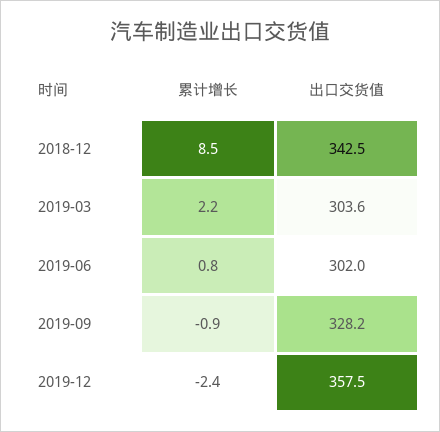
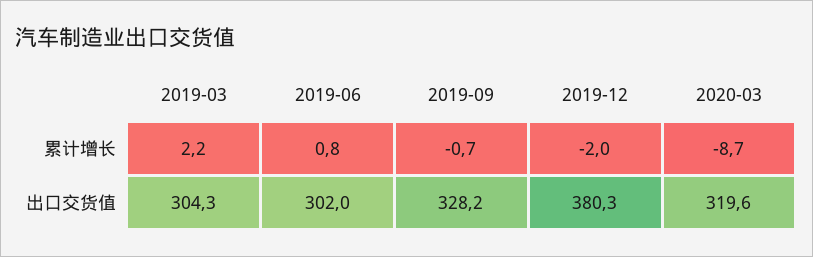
累计增长, 2018-12: 8.5 -> none
出口交货值, 2018-12: 342.5 -> none
出口交货值, 2019-03: 303.6 -> 304.3
累计增长, 2019-09: -0.9 -> -0.7
累计增长, 2019-12: -2.4 -> -2
出口交货值, 2019-12: 357.5 -> 380.3
累计增长, 2020-03: none -> -8.7
出口交货值, 2020-03: none -> 319.6

